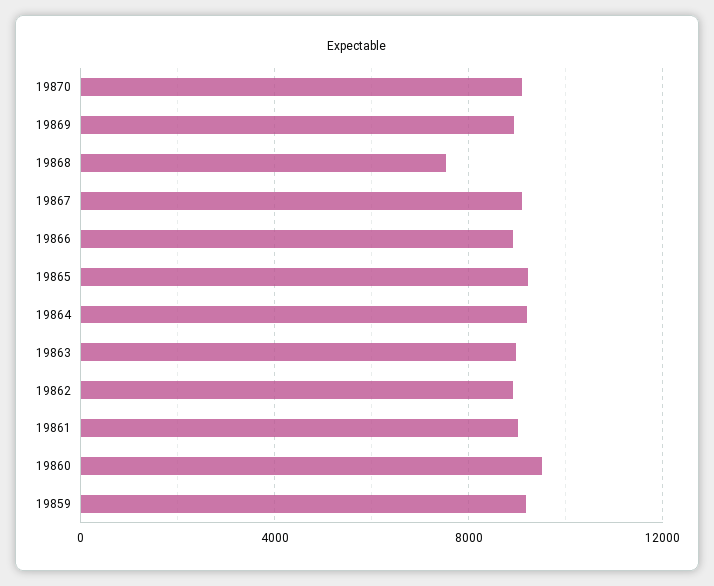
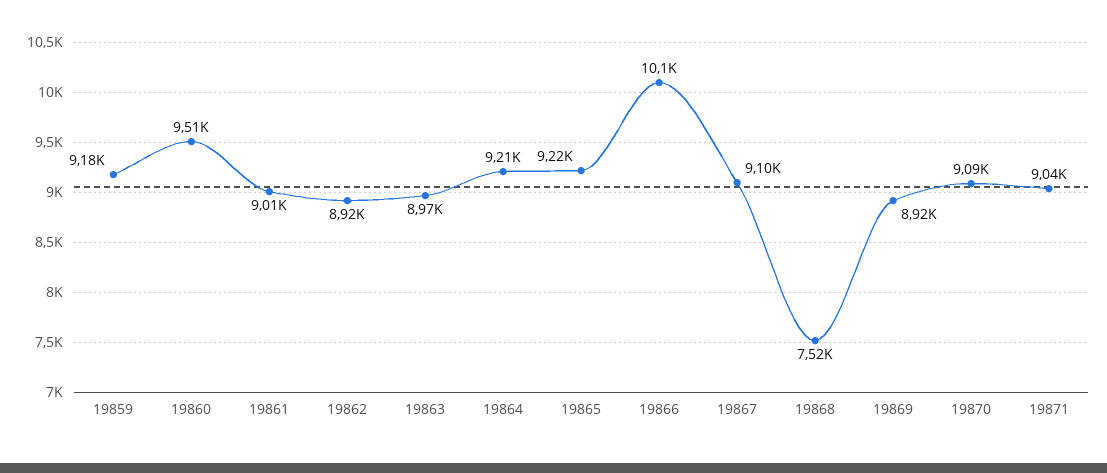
19866: 9000 -> 10100
19871: none -> 9040

